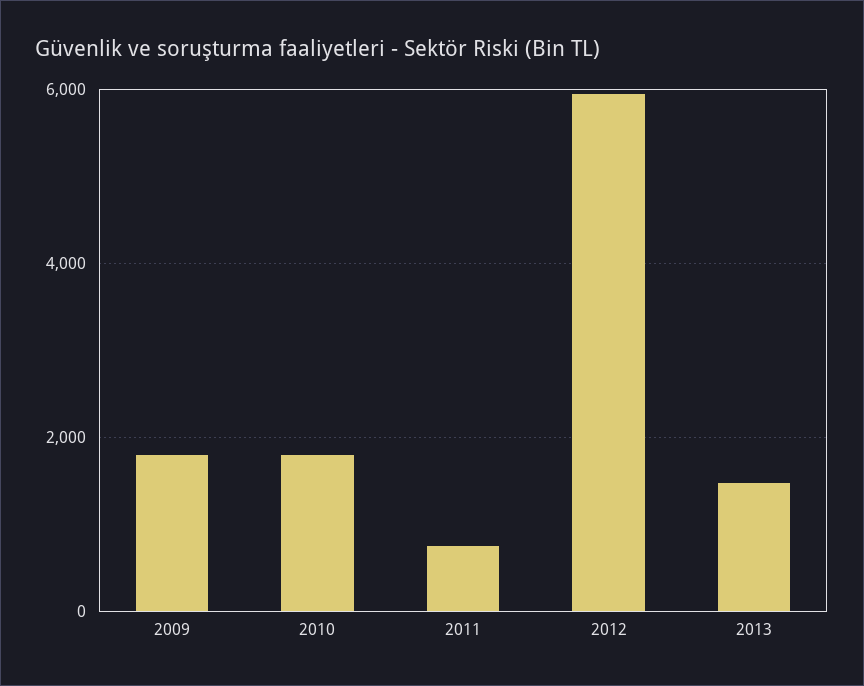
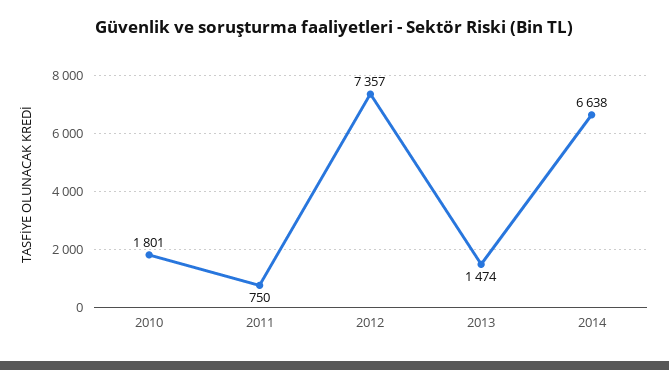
2009: 1800 -> none
2012: 6000 -> 7357
2014: none -> 6638

